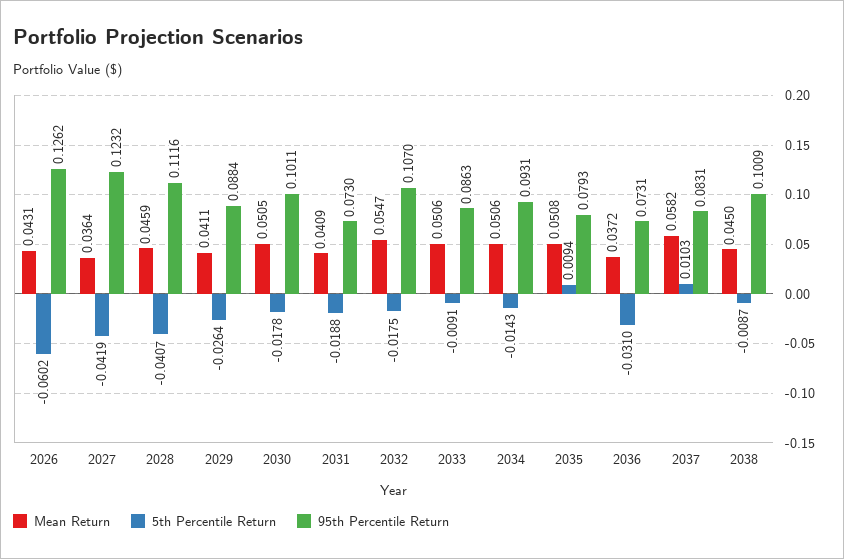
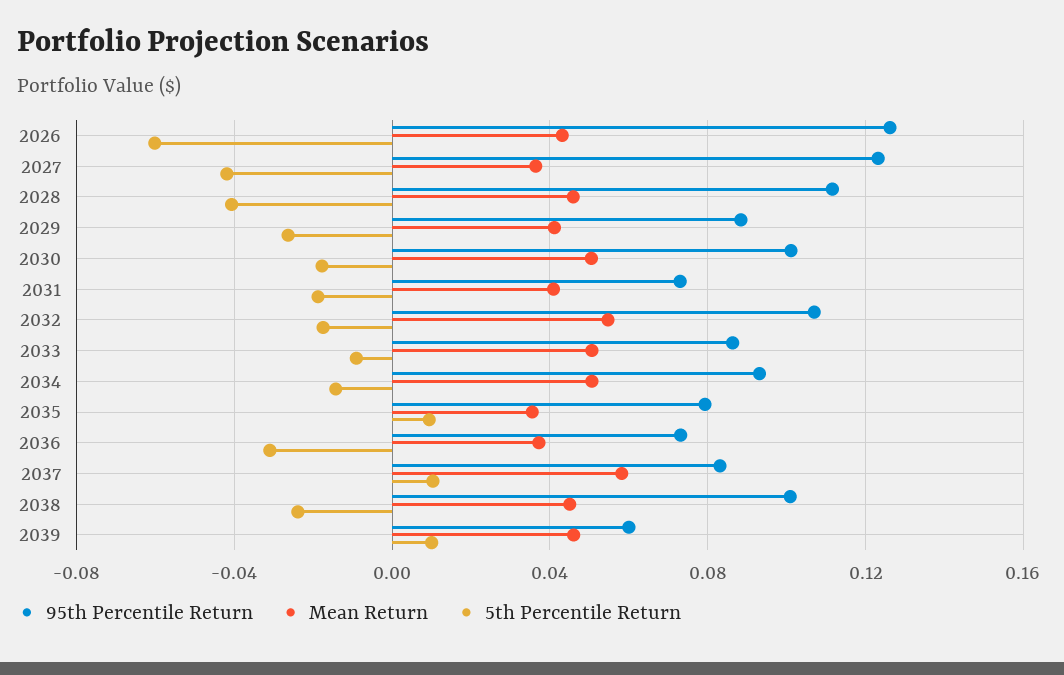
Mean Return, 2035: 0.0508 -> 0.035
5th Percentile Return, 2038: -0.0087 -> -0.025
95th Percentile Return, 2039: none -> 0.06
Mean Return, 2039: none -> 0.045
5th Percentile Return, 2039: none -> 0.01

